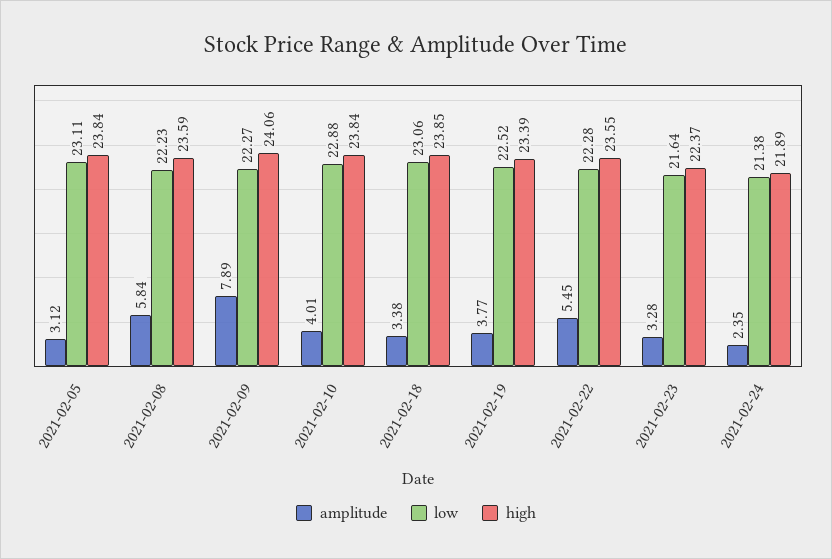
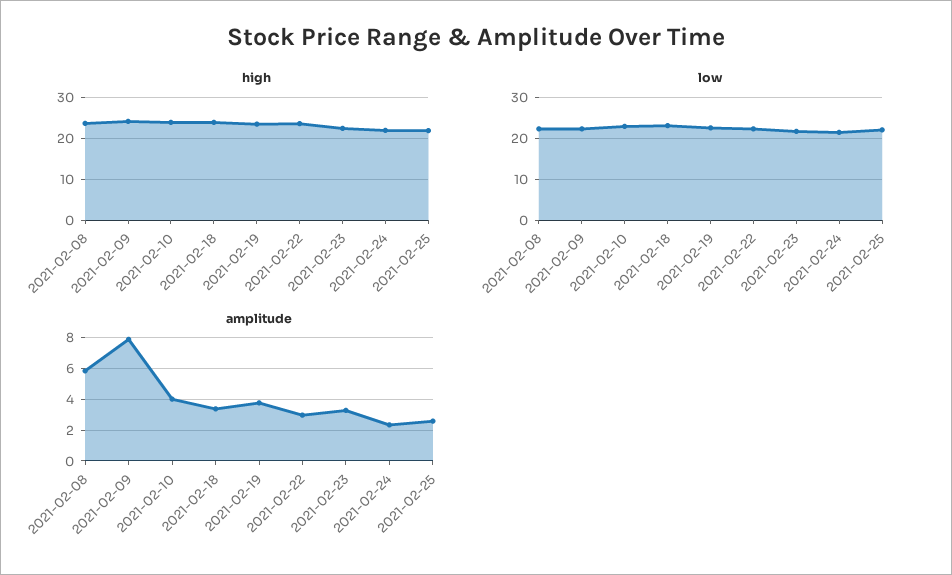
amplitude, 2021-02-05: 3.12 -> none
low, 2021-02-05: 23.11 -> none
high, 2021-02-05: 23.84 -> none
amplitude, 2021-02-22: 5.45 -> 3
high, 2021-02-25: none -> 22
low, 2021-02-25: none -> 22
amplitude, 2021-02-25: none -> 2.5

